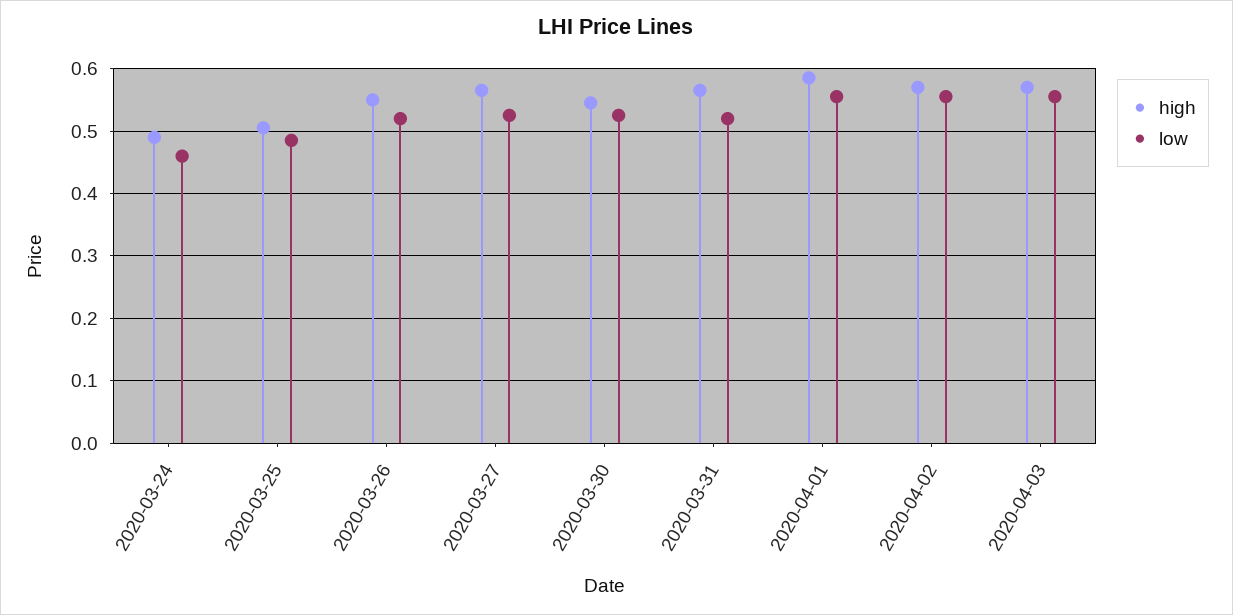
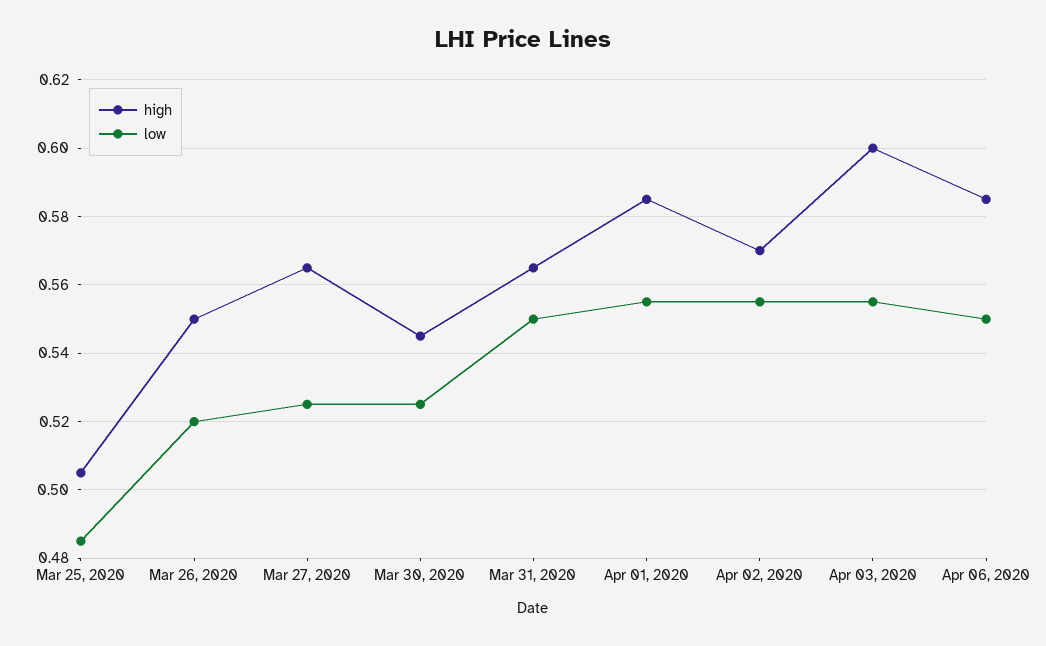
high, 2020-03-24: 0.49 -> none
low, 2020-03-24: 0.46 -> none
low, 2020-03-31: 0.52 -> 0.55
high, 2020-04-03: 0.57 -> 0.6
high, Apr 06, 2020: none -> 0.585
low, Apr 06, 2020: none -> 0.55

